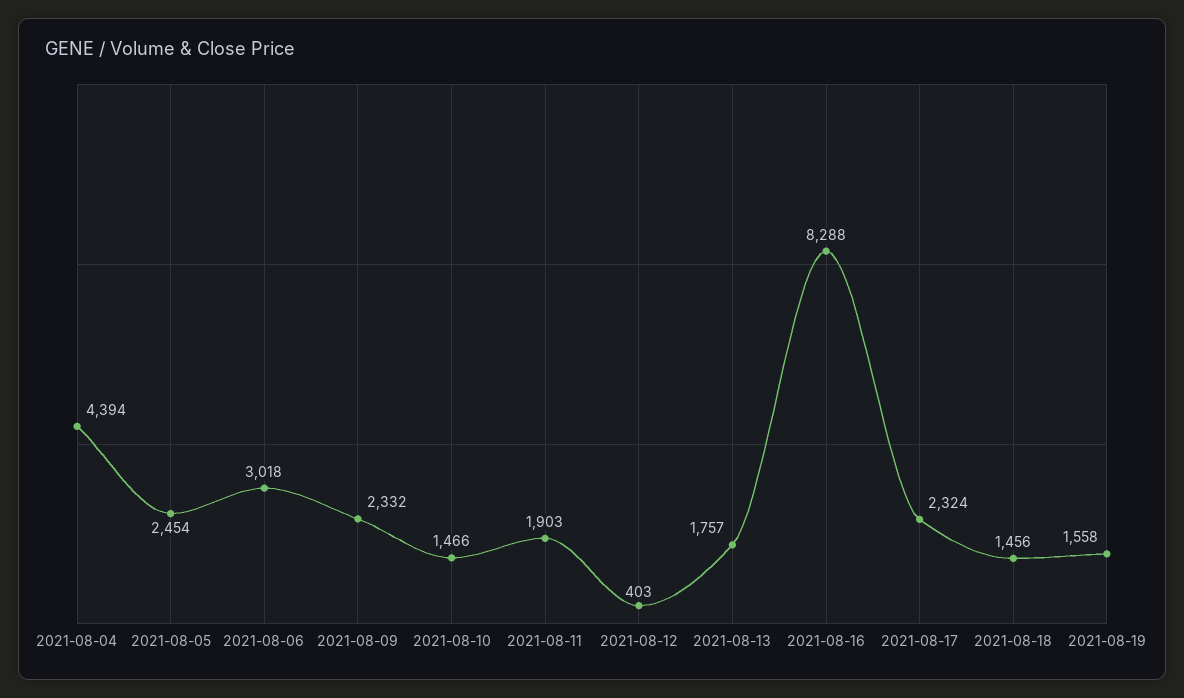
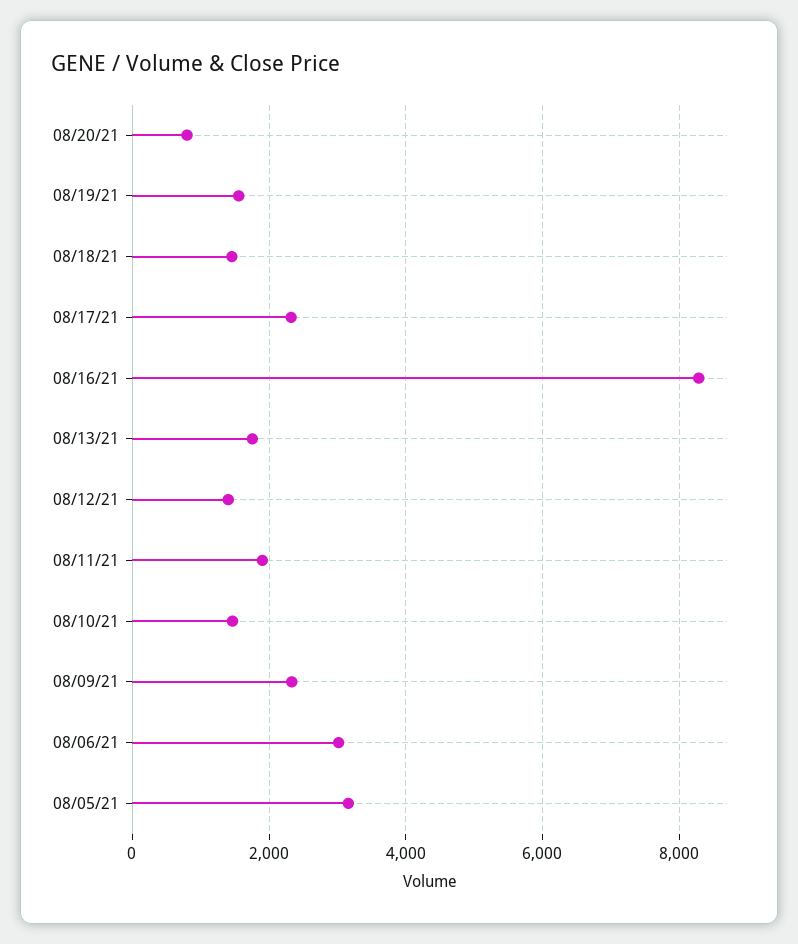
2021-08-04: 4394 -> none
2021-08-05: 2454 -> 3200
2021-08-12: 403 -> 1400
08/20/21: none -> 800

